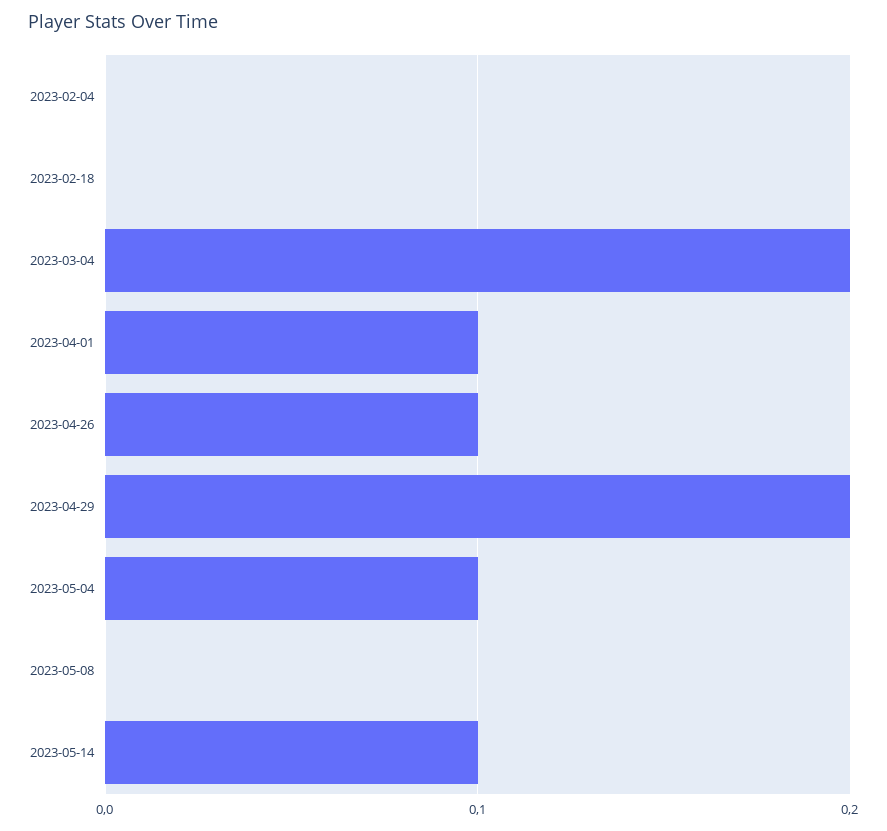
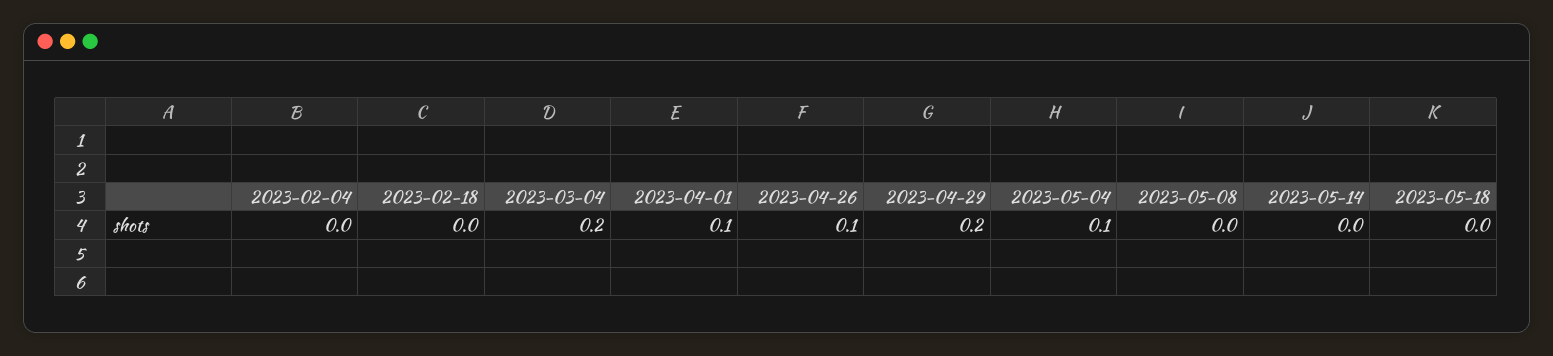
2023-05-14: 0.1 -> 0
2023-05-18: none -> 0

